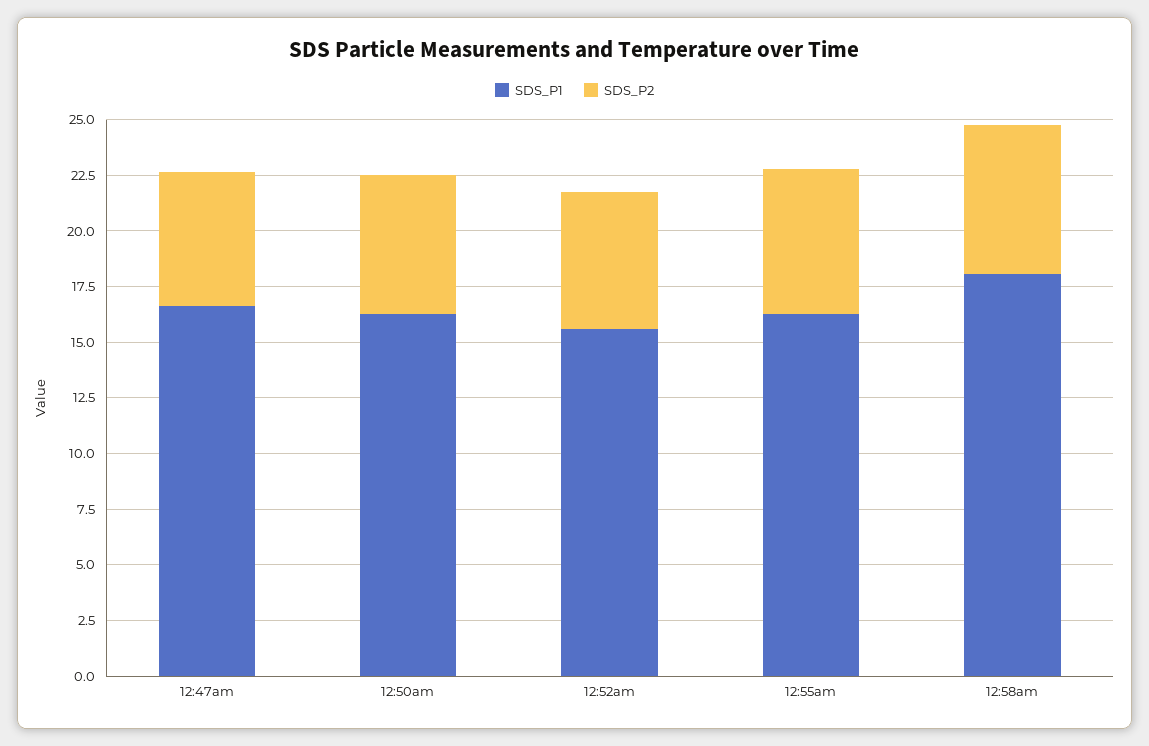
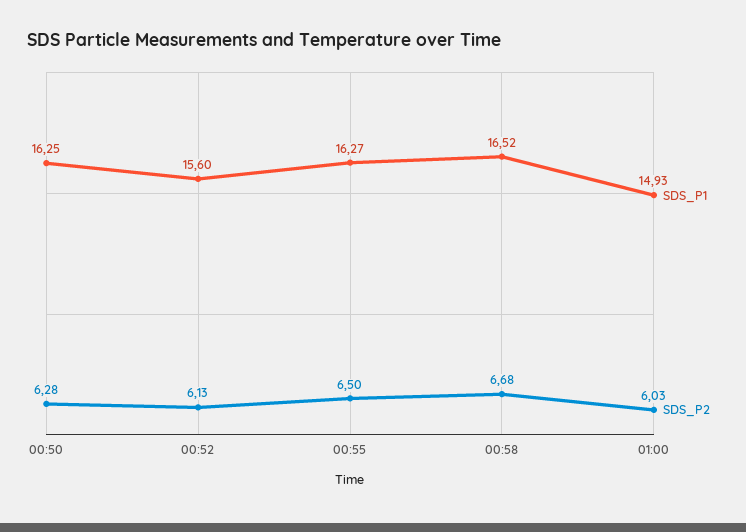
SDS_P1, 12:47am: 16.5 -> none
SDS_P2, 12:47am: 6 -> none
SDS_P1, 12:58am: 18 -> 16.52
SDS_P1, 01:00: none -> 14.93
SDS_P2, 01:00: none -> 6.03

